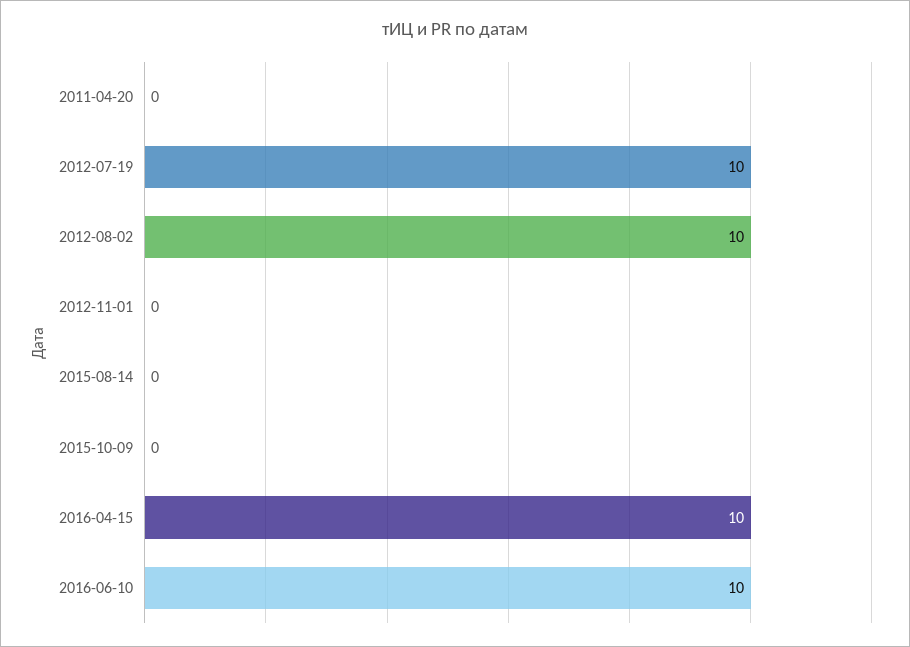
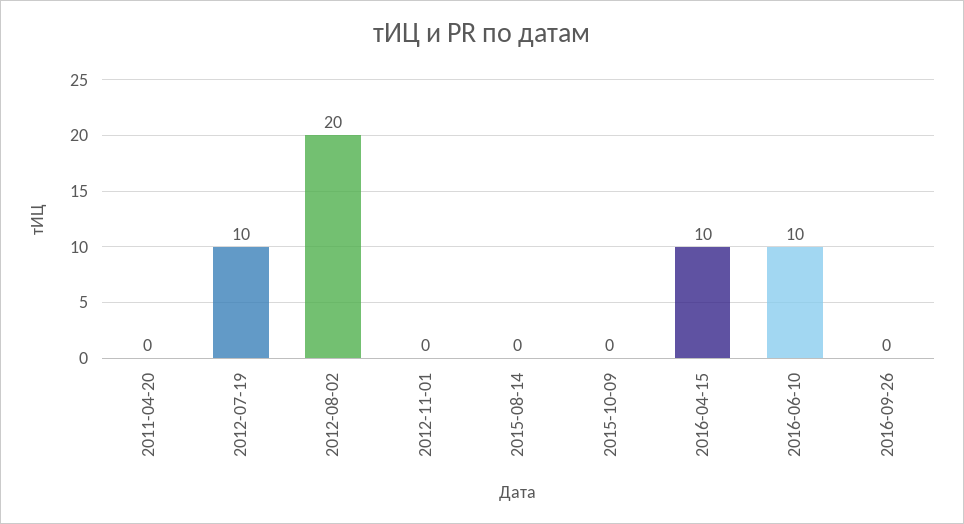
2012-08-02: 10 -> 20
2016-09-26: none -> 0

